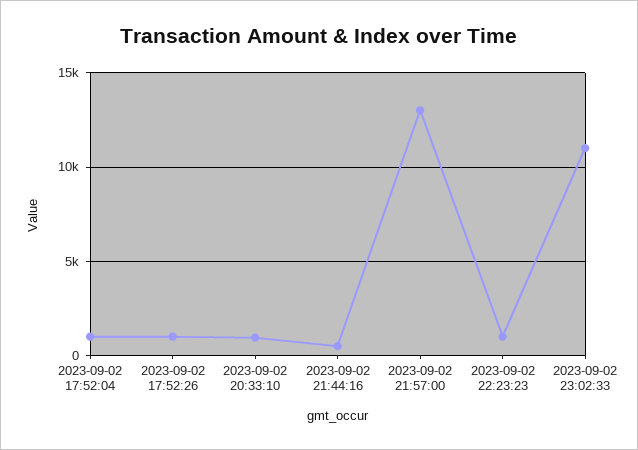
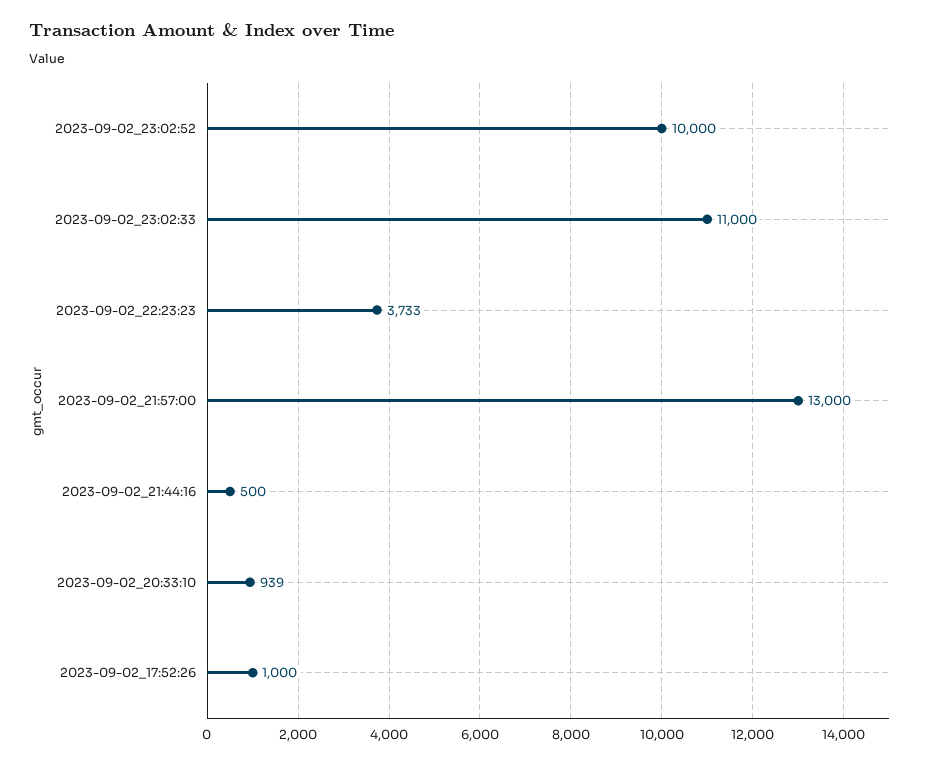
2023-09-02 17:52:04: 1000 -> none
2023-09-02 22:23:23: 1000 -> 3733
2023-09-02_23:02:52: none -> 10000

